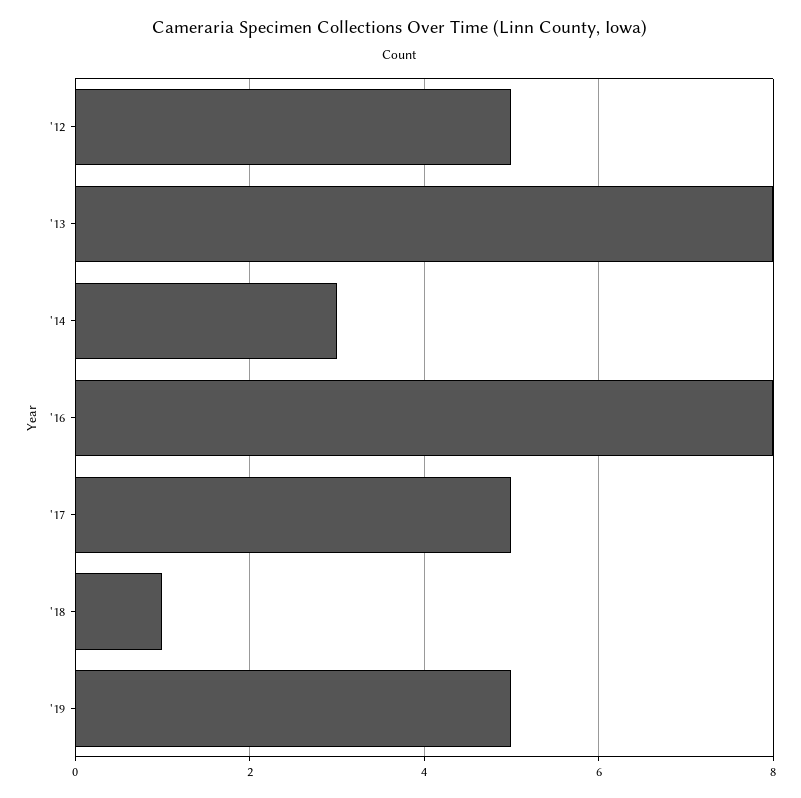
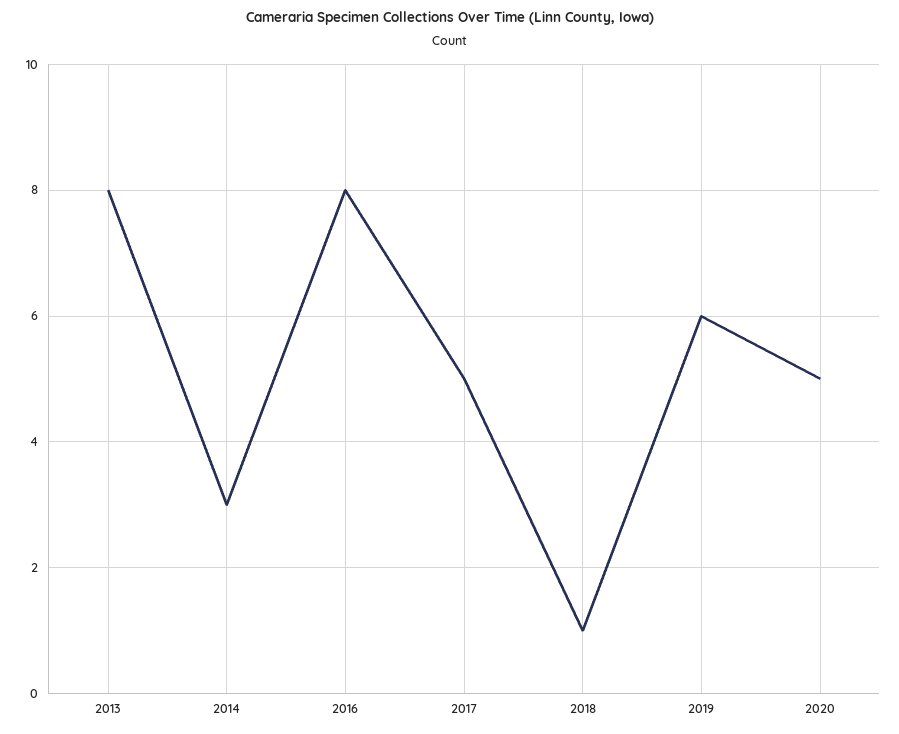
'12: 5 -> none
'19: 5 -> 6
2020: none -> 5

